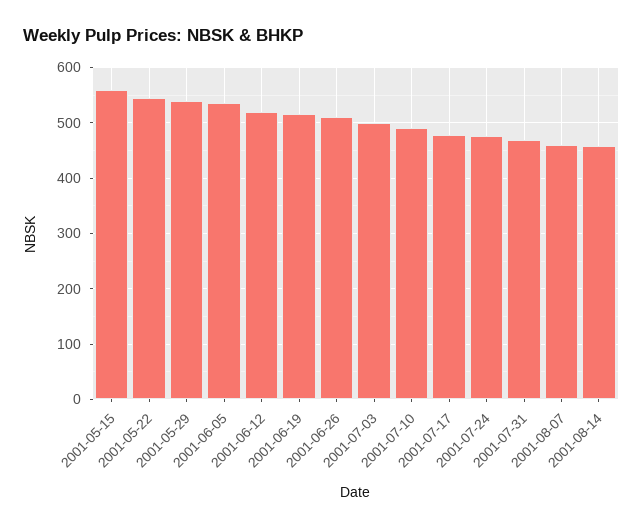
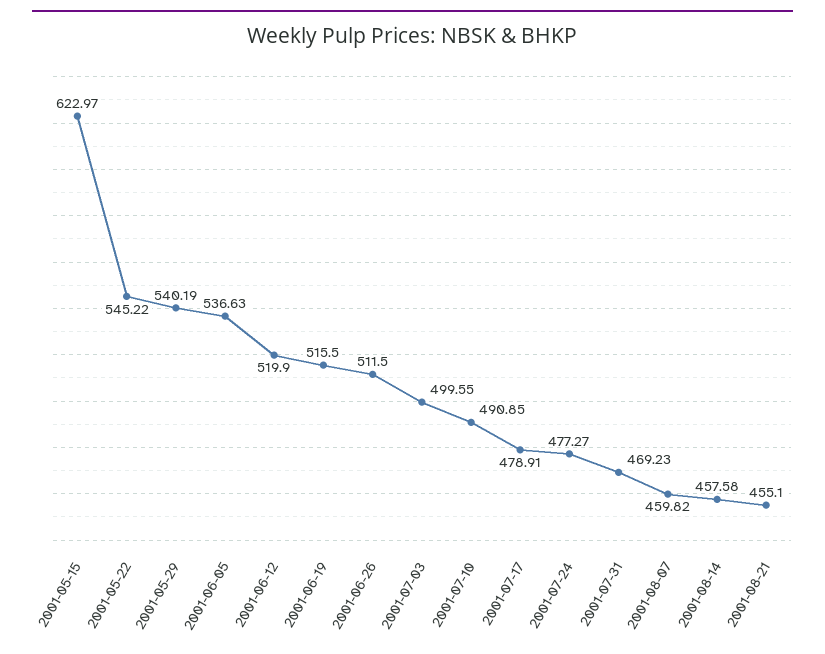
2001-05-15: 560 -> 622.97
2001-08-21: none -> 455.1

